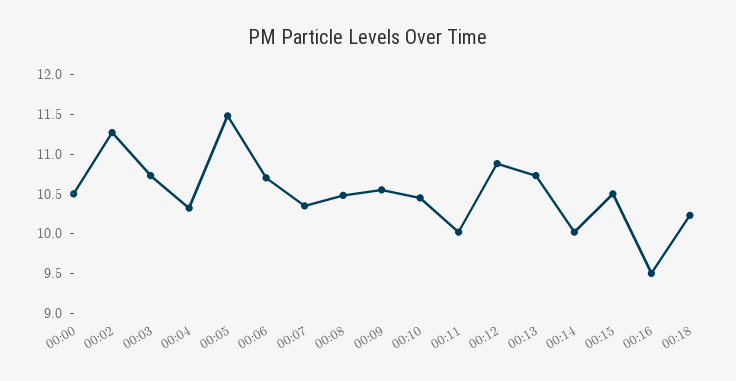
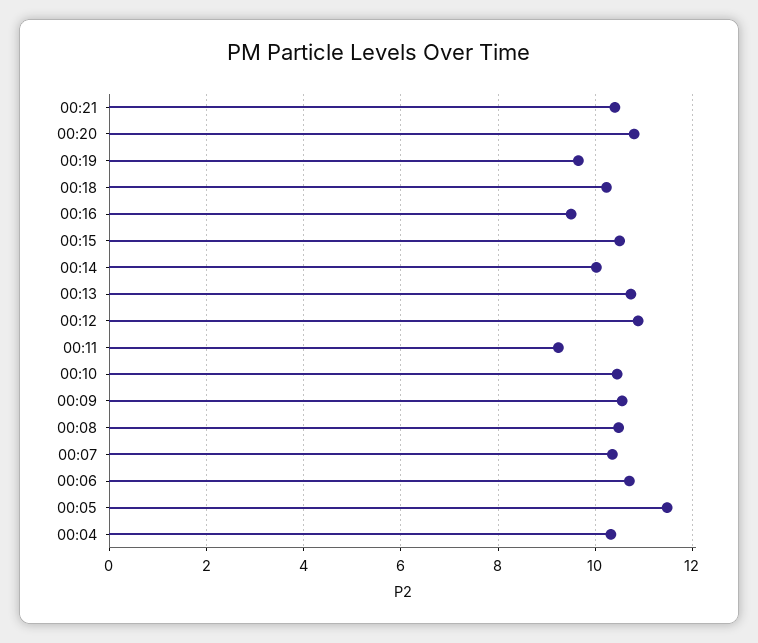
00:00: 10.5 -> none
00:02: 11.25 -> none
00:03: 10.75 -> none
00:11: 10 -> 9.2
00:21: none -> 10.4
00:20: none -> 10.8
00:19: none -> 9.6

